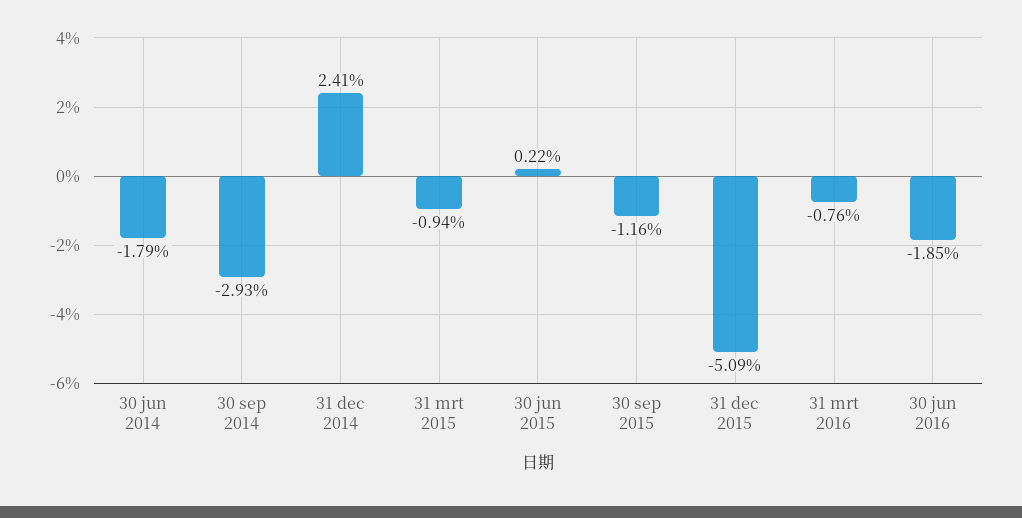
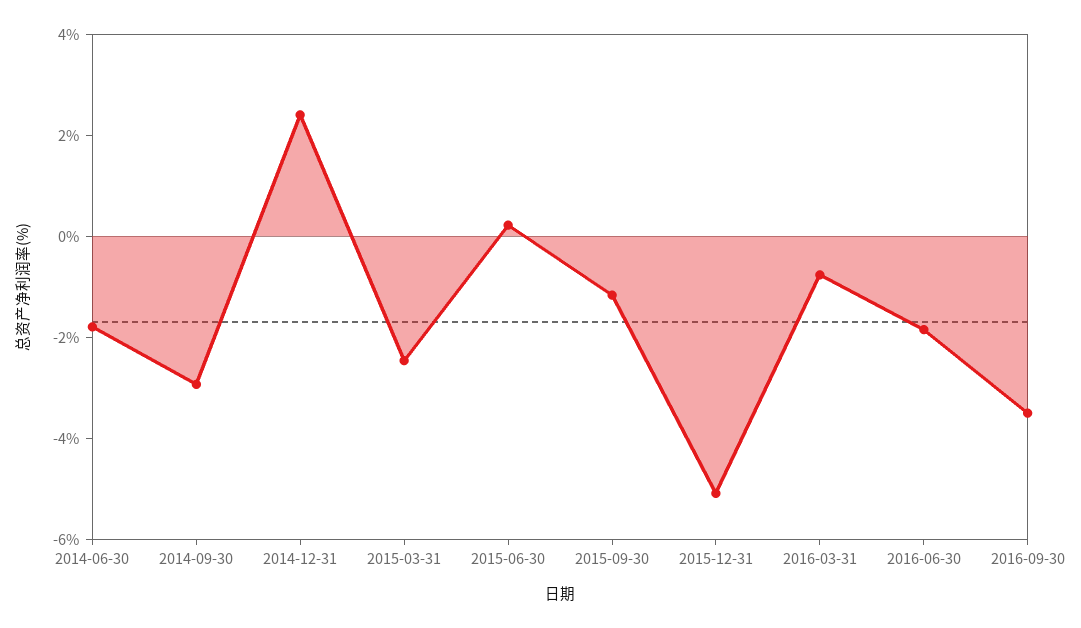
31 mrt 2015: -0.94 -> -2.5
2016-09-30: none -> -3.5

